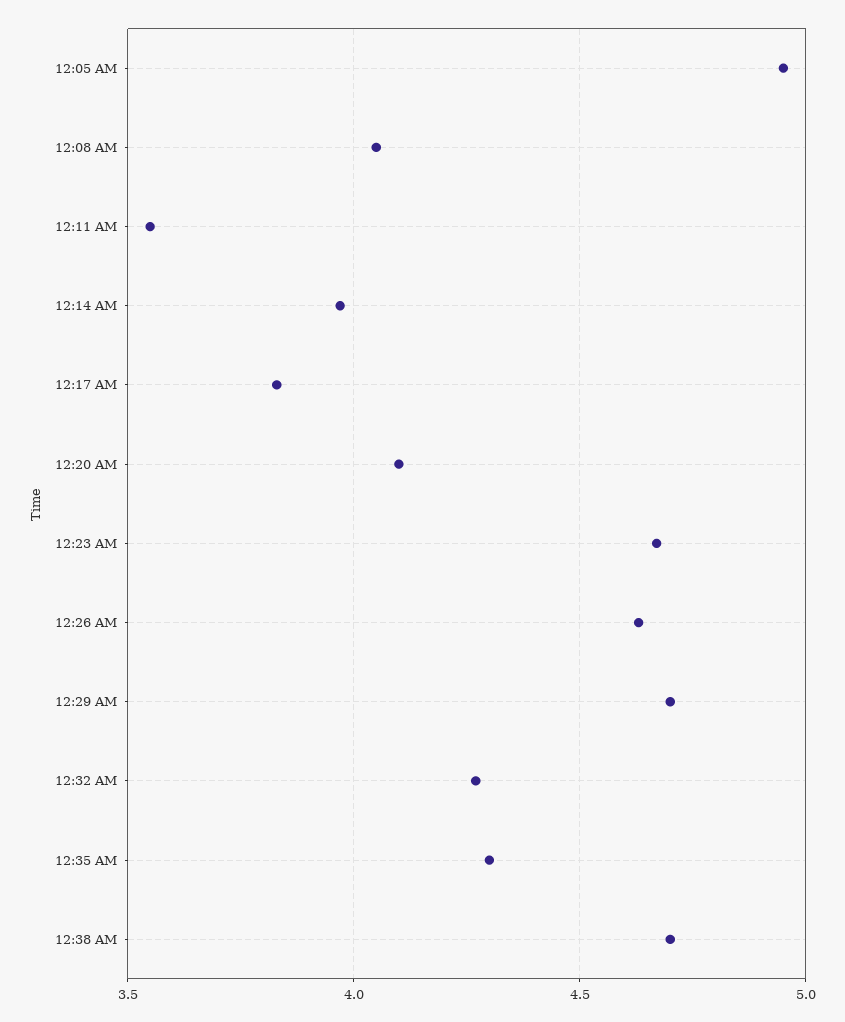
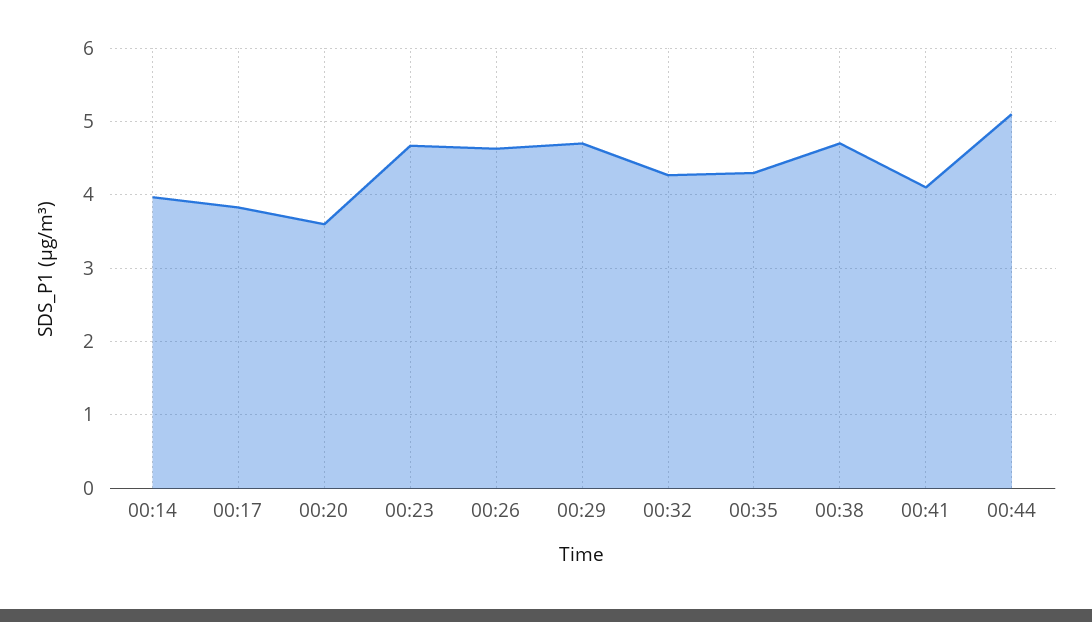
12:05 AM: 4.95 -> none
12:08 AM: 4.05 -> none
12:11 AM: 3.55 -> none
12:20 AM: 4.1 -> 3.6
00:41: none -> 4.1
00:44: none -> 5.1

